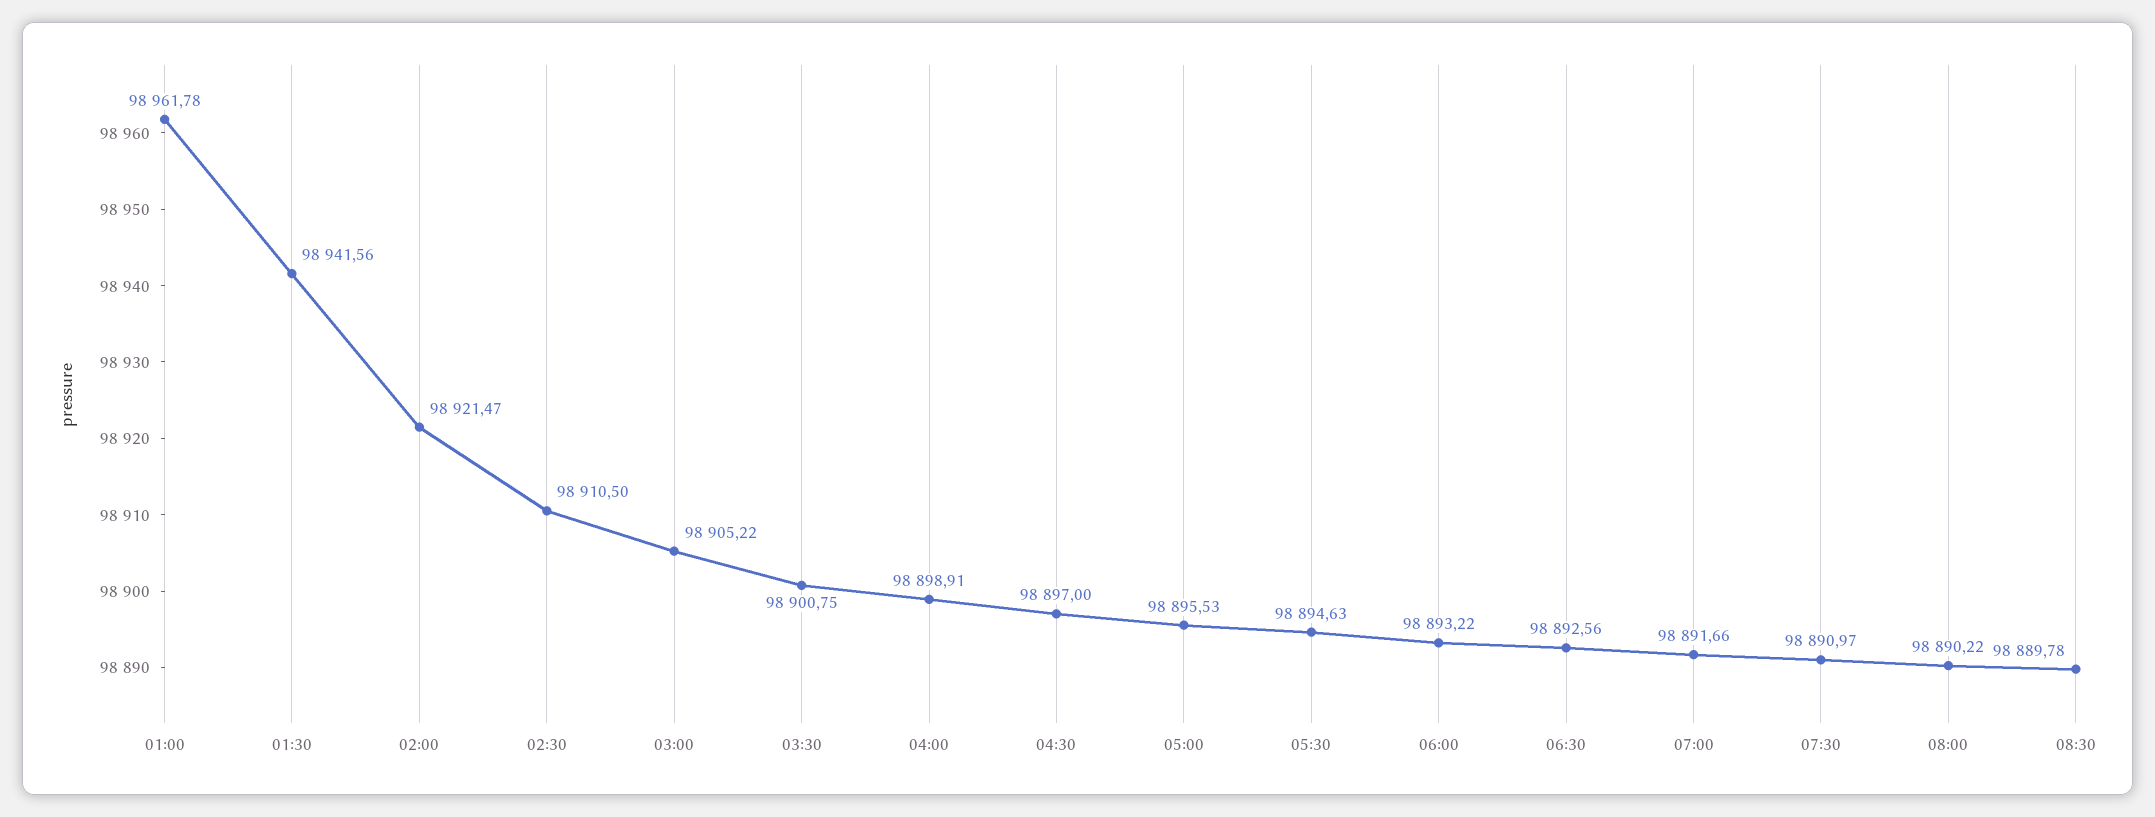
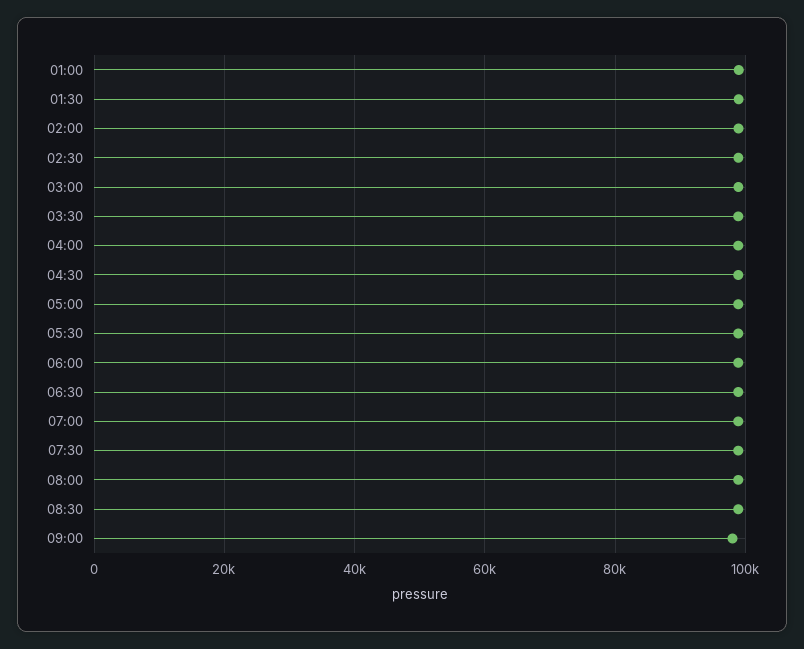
09:00: none -> 98000

